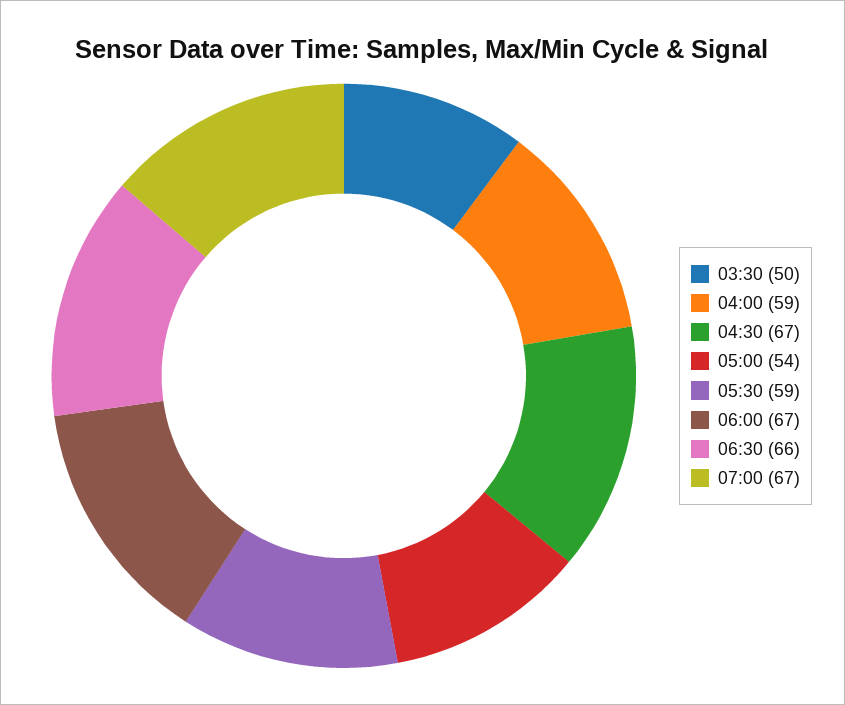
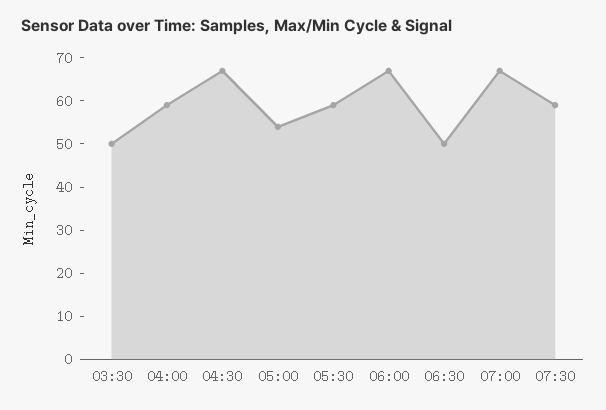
06:30: 66 -> 50
07:30: none -> 60

